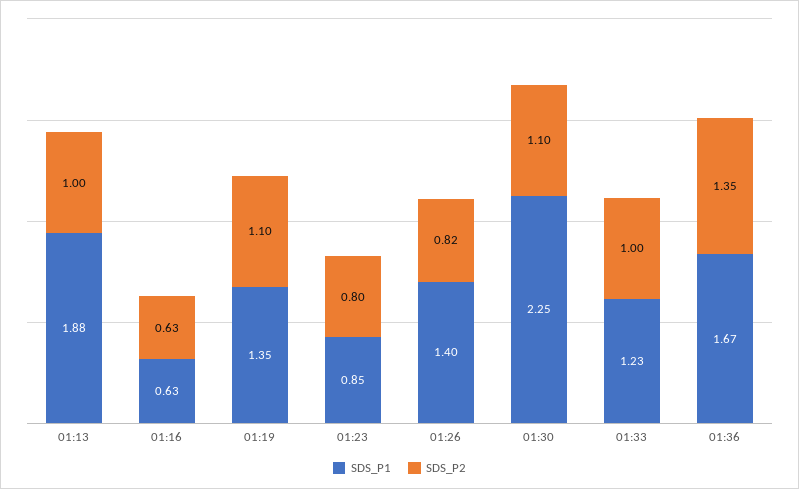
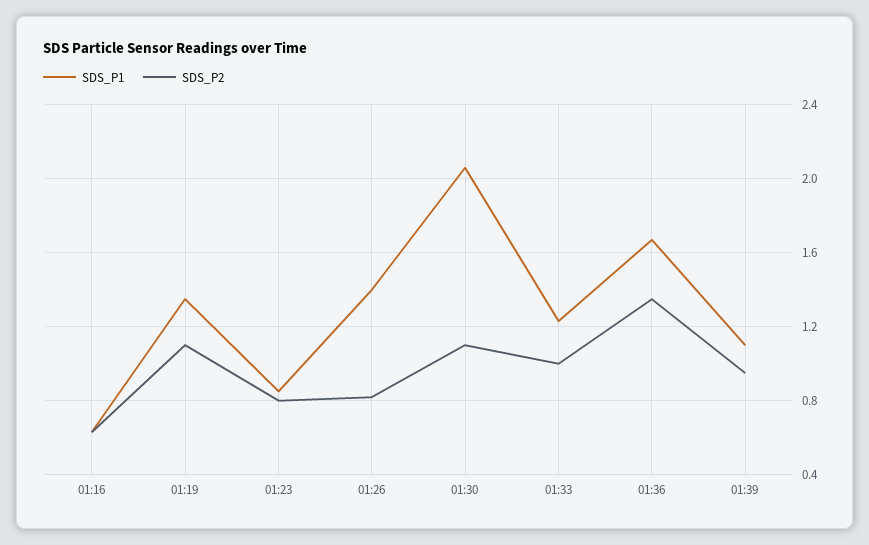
SDS_P1, 01:13: 1.88 -> none
SDS_P2, 01:13: 1 -> none
SDS_P1, 01:30: 2.25 -> 2.05
SDS_P1, 01:39: none -> 1.1
SDS_P2, 01:39: none -> 0.95

